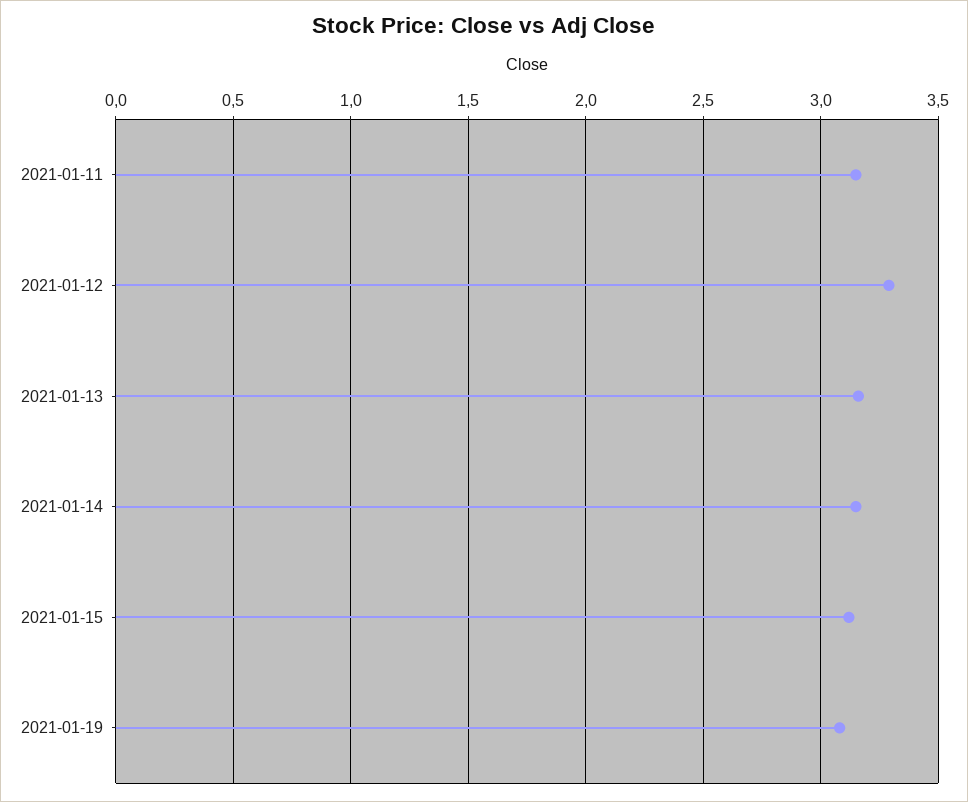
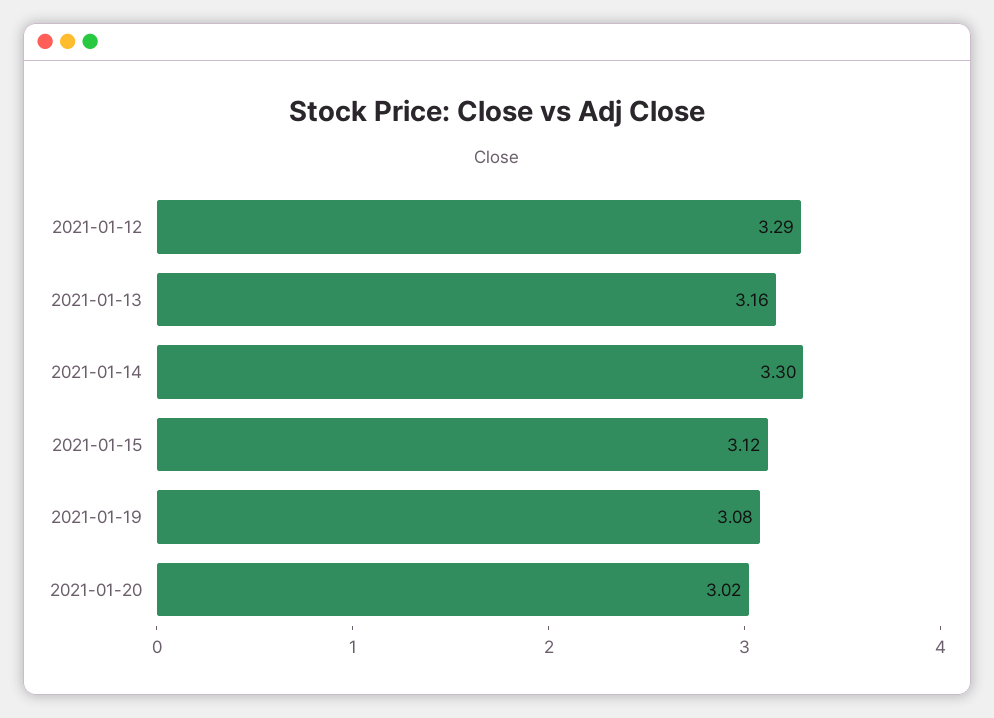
2021-01-11: 3.15 -> none
2021-01-14: 3.15 -> 3.3
2021-01-20: none -> 3.02

